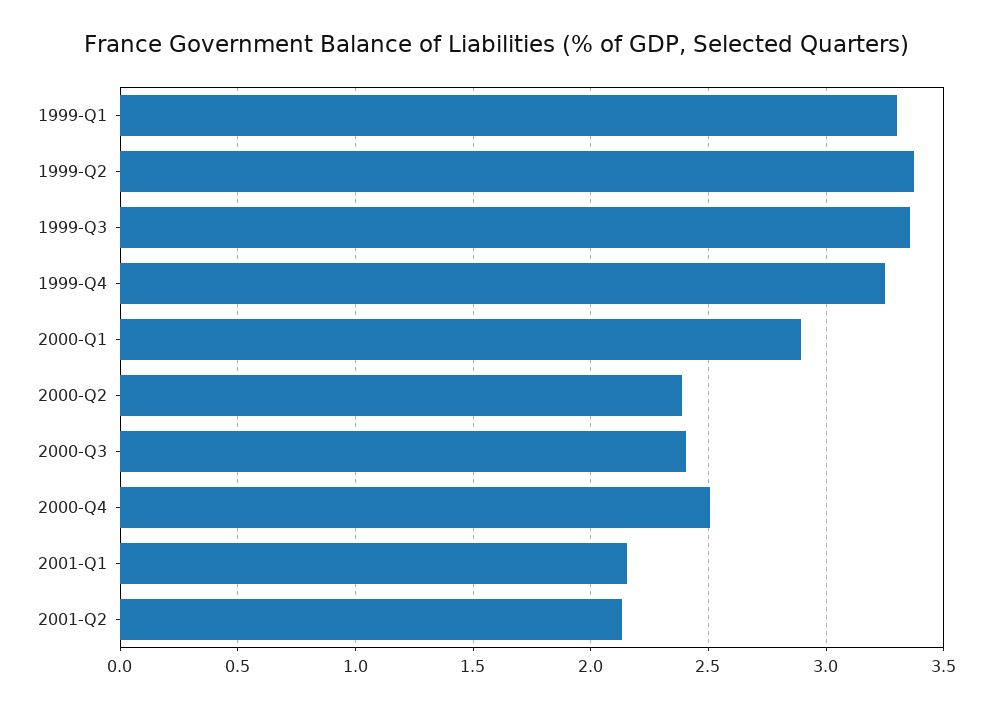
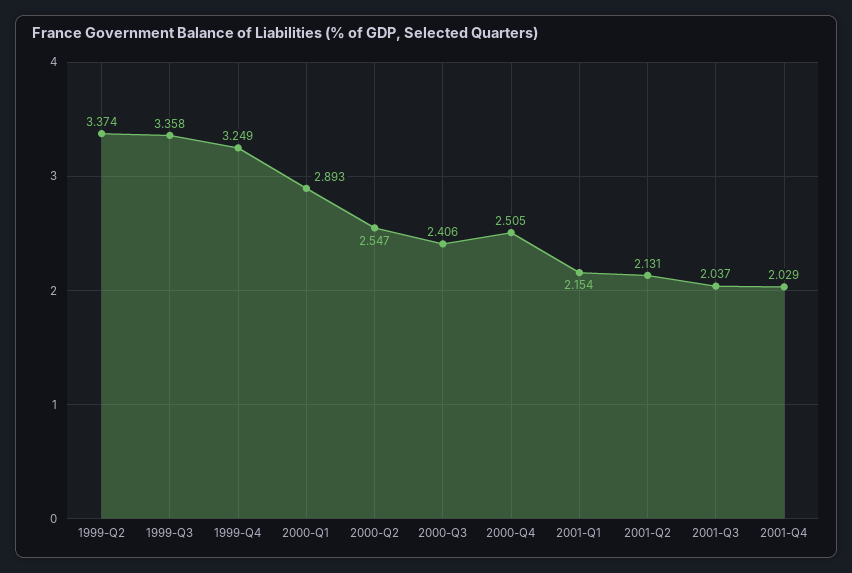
1999-Q1: 3.3 -> none
2000-Q2: 2.4 -> 2.547
2001-Q3: none -> 2.037
2001-Q4: none -> 2.029

